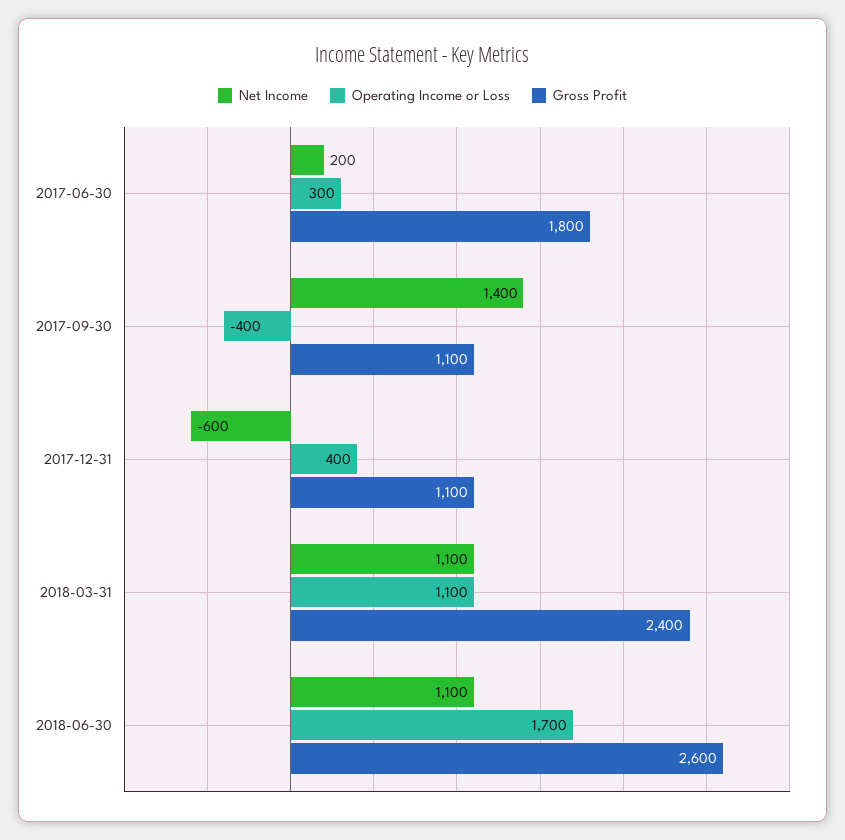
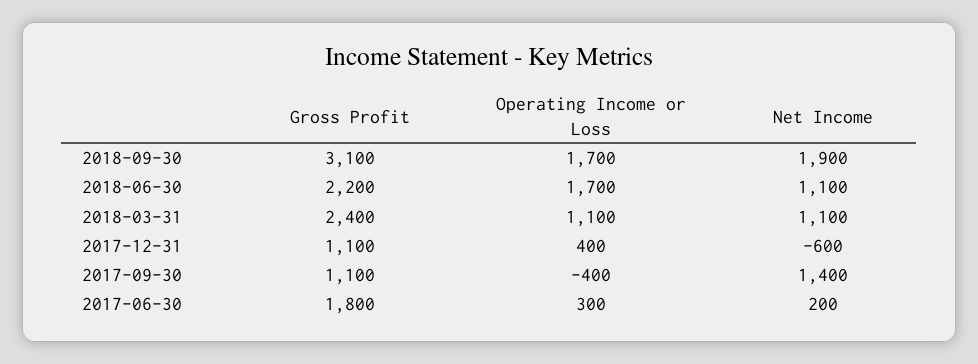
Gross Profit, 2018-06-30: 2600 -> 2200
Gross Profit, 2018-09-30: none -> 3100
Operating Income or Loss, 2018-09-30: none -> 1700
Net Income, 2018-09-30: none -> 1900

